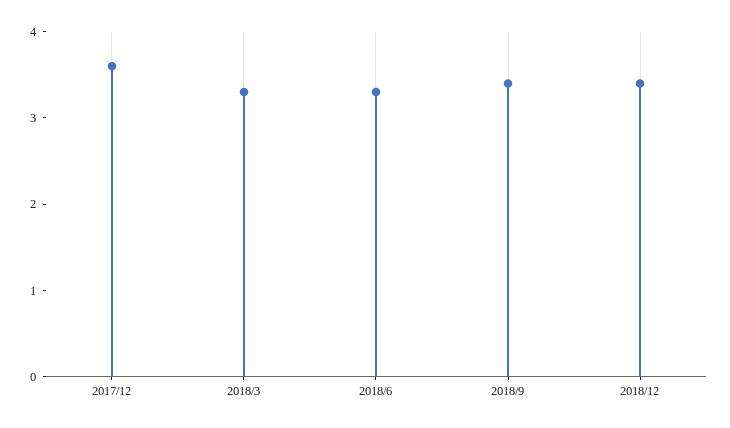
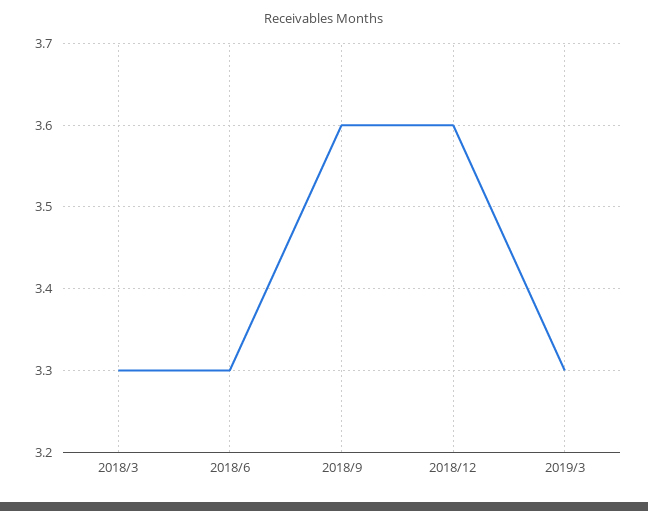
2017/12: 3.6 -> none
2018/9: 3.4 -> 3.6
2018/12: 3.4 -> 3.6
2019/3: none -> 3.3

